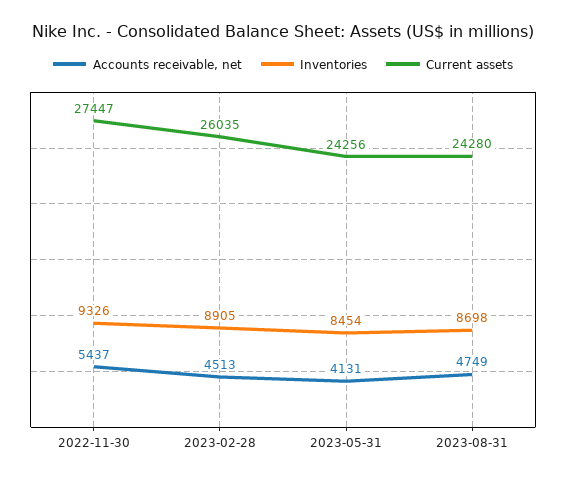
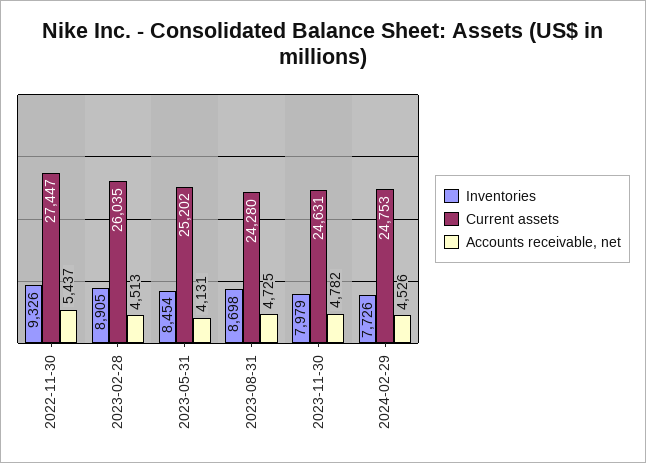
Current assets, 2023-05-31: 24256 -> 25202
Accounts receivable, net, 2023-08-31: 4749 -> 4725
Inventories, 2023-11-30: none -> 7979
Current assets, 2023-11-30: none -> 24631
Accounts receivable, net, 2023-11-30: none -> 4782
Inventories, 2024-02-29: none -> 7726
Current assets, 2024-02-29: none -> 24753
Accounts receivable, net, 2024-02-29: none -> 4526

